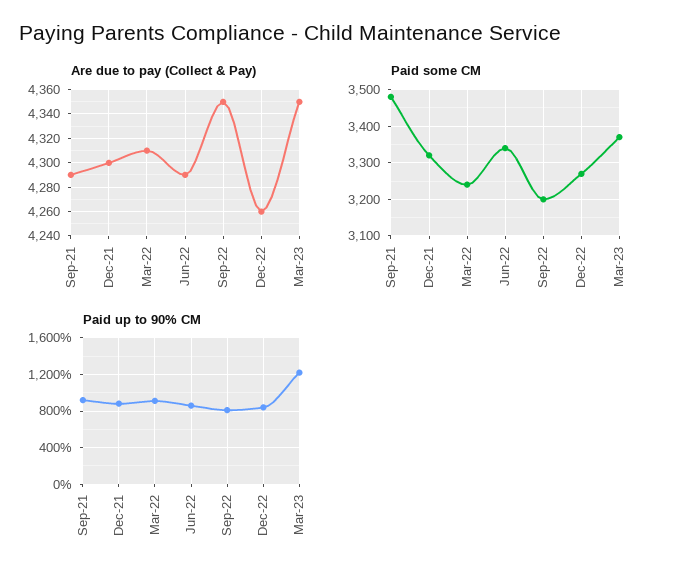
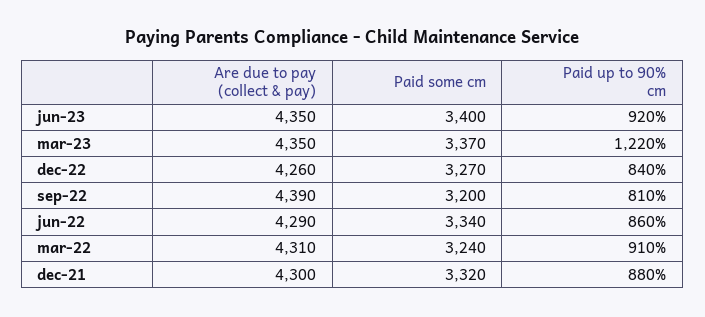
Are due to pay (Collect & Pay), Sep-21: 4290 -> none
Are due to pay (Collect & Pay), Sep-22: 4350 -> 4390
Paid some CM, Sep-21: 3480 -> none
Paid up to 90% CM, Sep-21: 900 -> none
Are due to pay (Collect & Pay), jun-23: none -> 4350
Paid some CM, jun-23: none -> 3400
Paid up to 90% CM, jun-23: none -> 920

